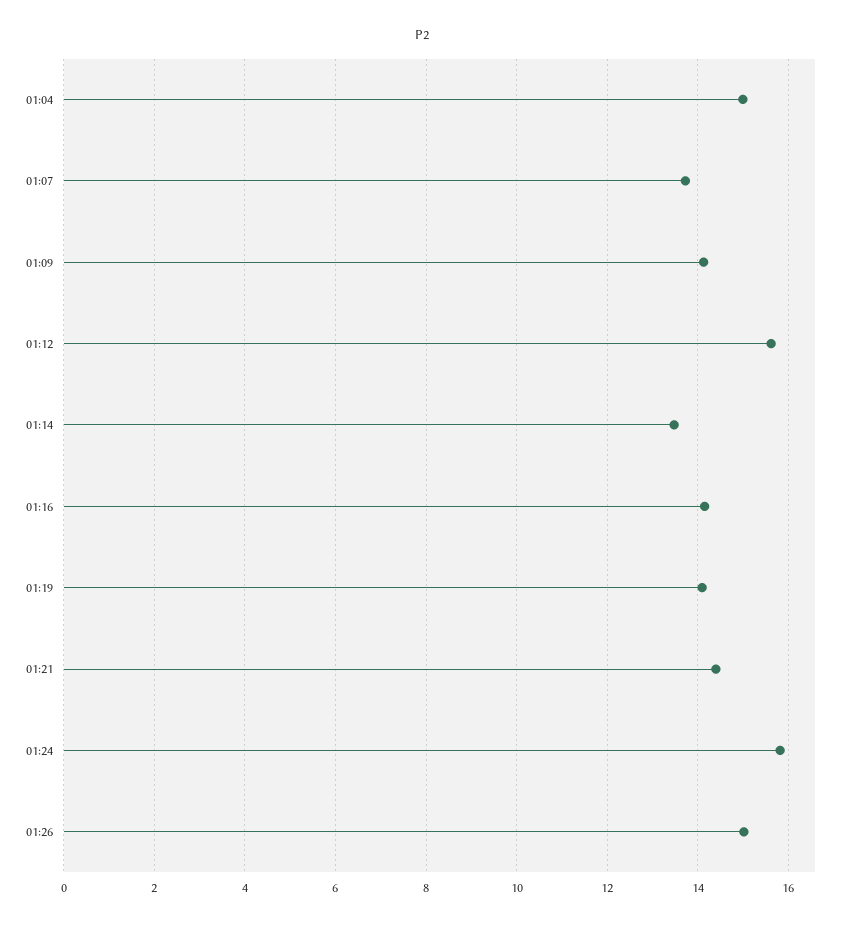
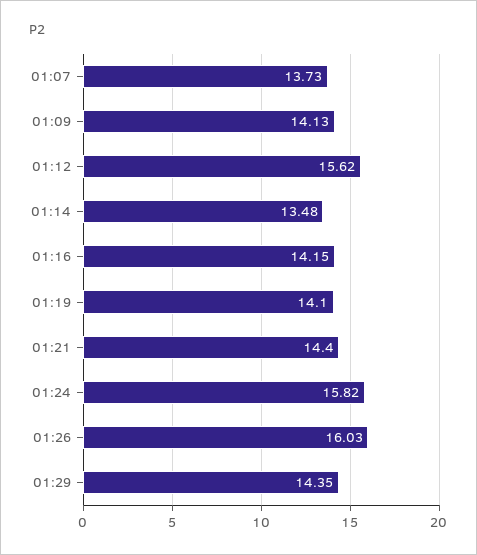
01:04: 15 -> none
01:26: 15 -> 16.03
01:29: none -> 14.35

